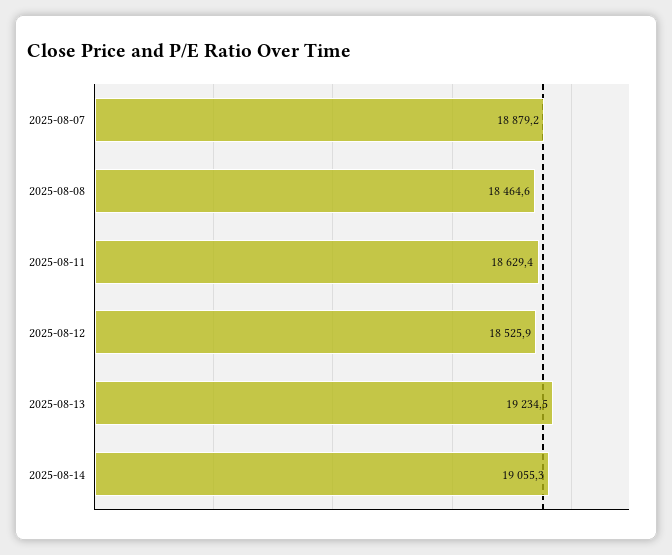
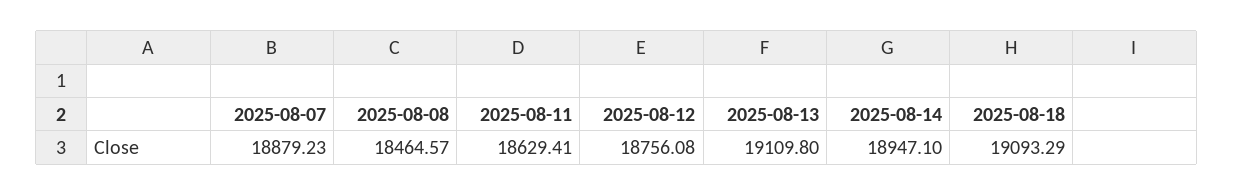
2025-08-12: 18525.9 -> 18756.08
2025-08-13: 19234.5 -> 19109.8
2025-08-14: 19055.3 -> 18947.1
2025-08-18: none -> 19093.29

